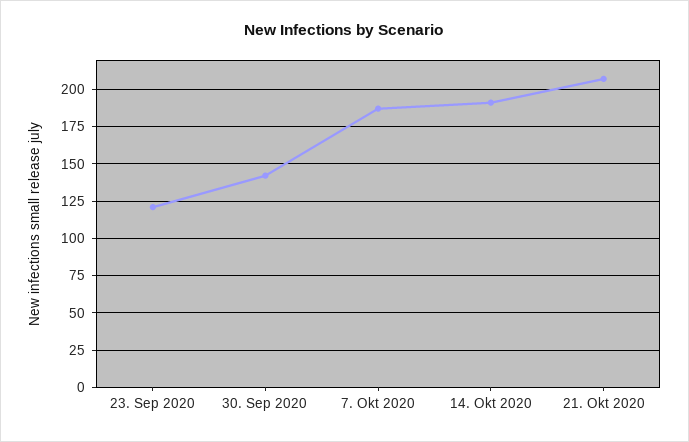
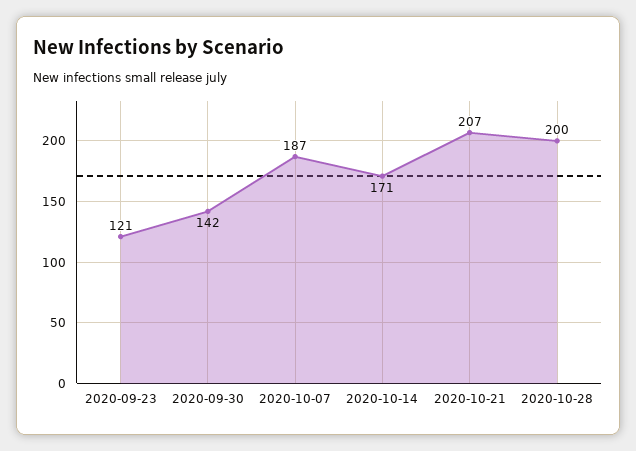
14. Okt 2020: 190 -> 171
2020-10-28: none -> 200

